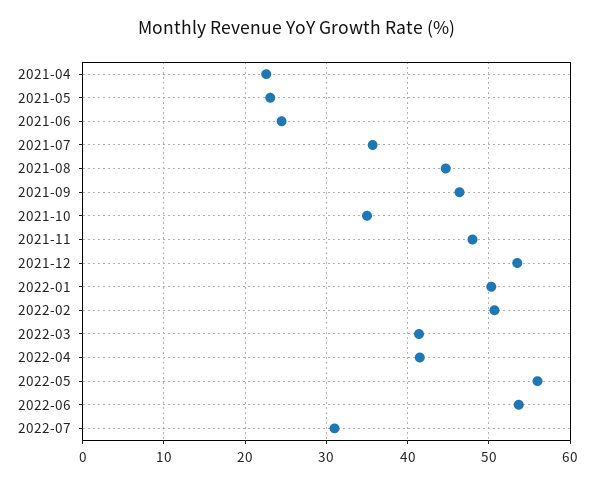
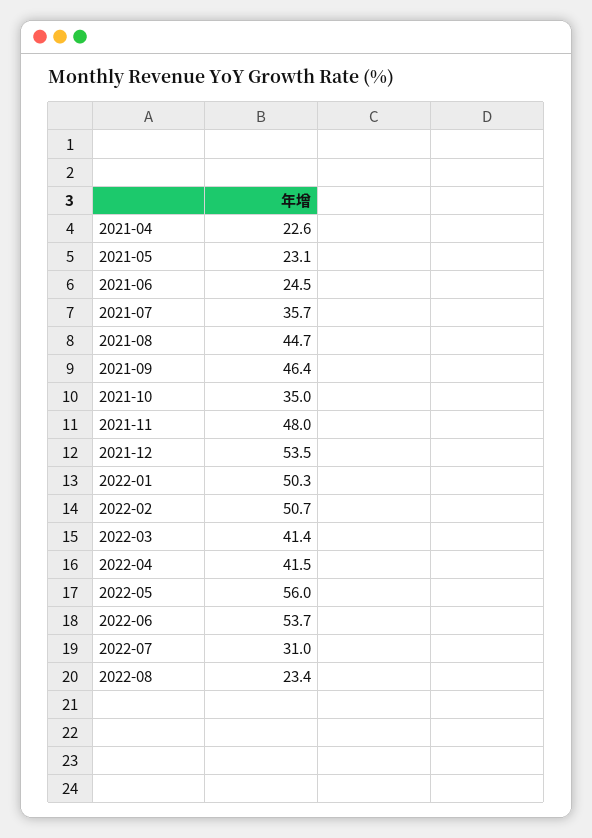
2022-08: none -> 23.4

